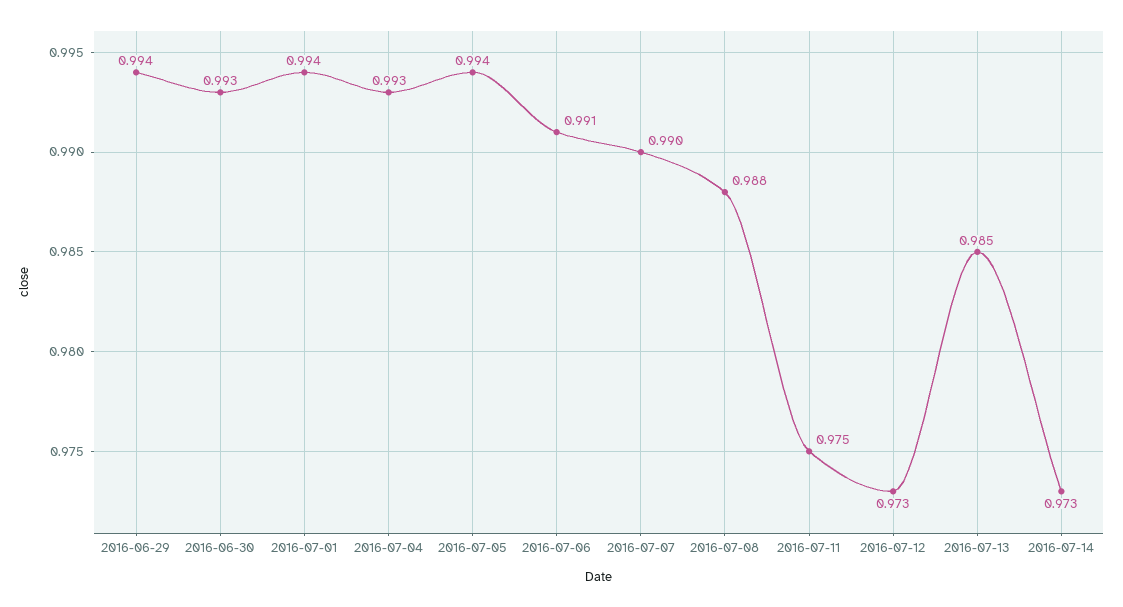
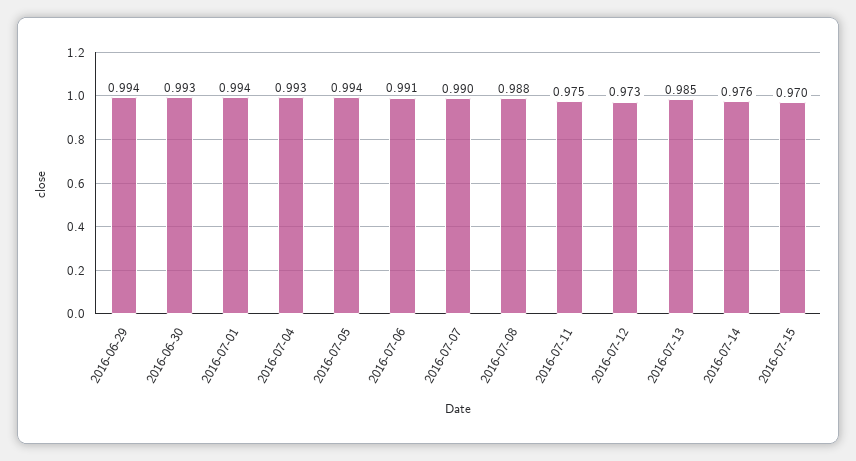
2016-07-14: 0.973 -> 0.976
2016-07-15: none -> 0.97

